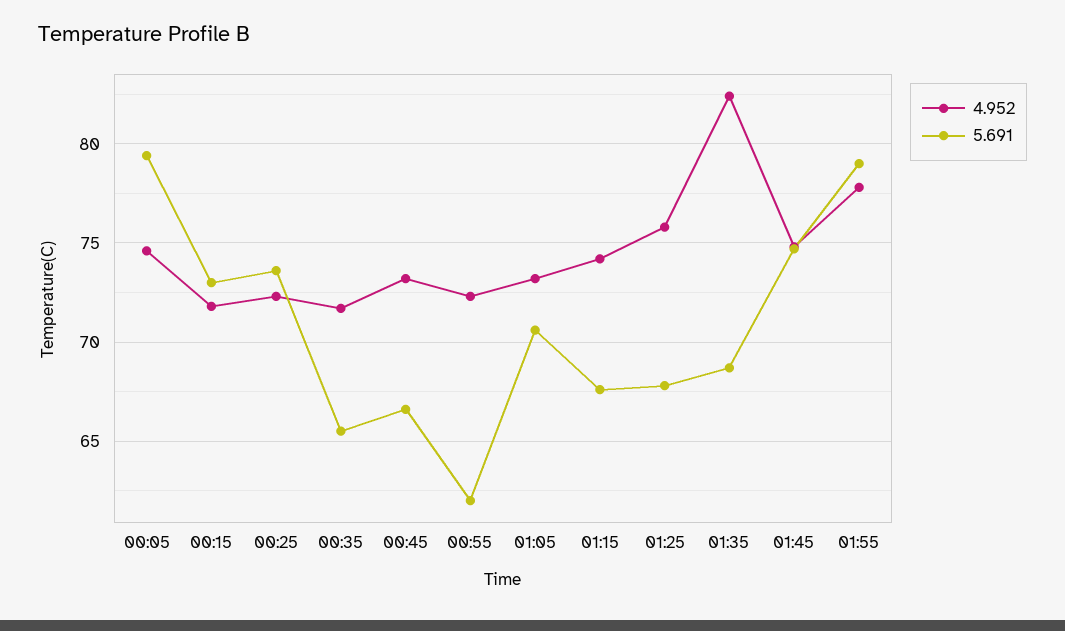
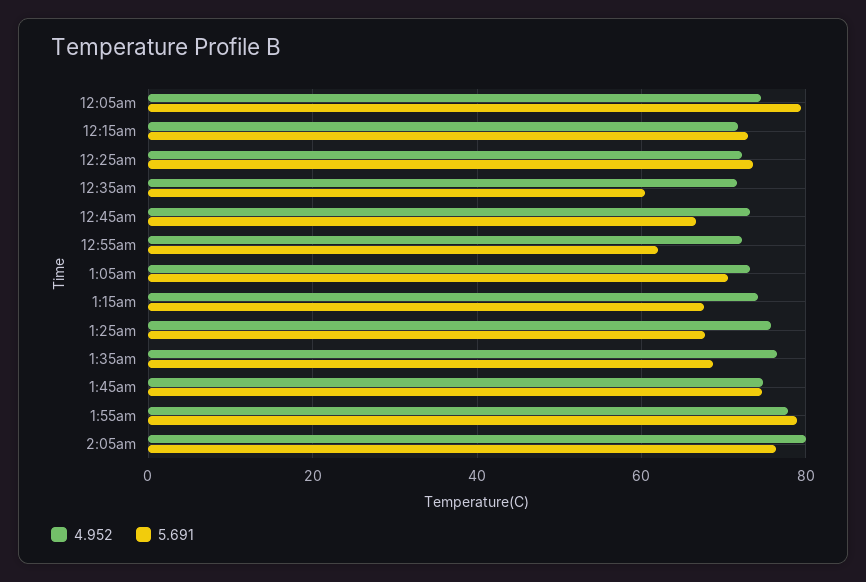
5.691, 00:35: 65.5 -> 60
4.952, 01:35: 82.5 -> 76
4.952, 2:05am: none -> 80
5.691, 2:05am: none -> 76

